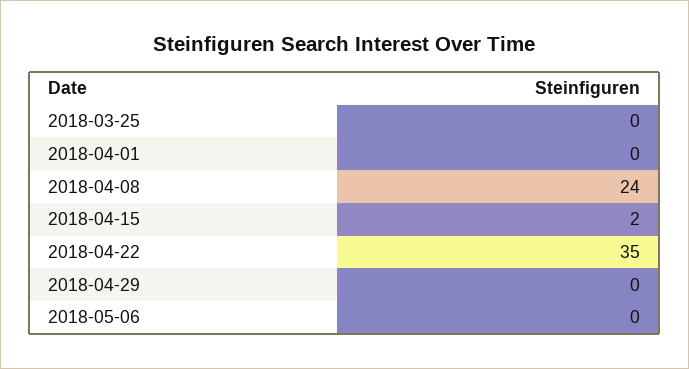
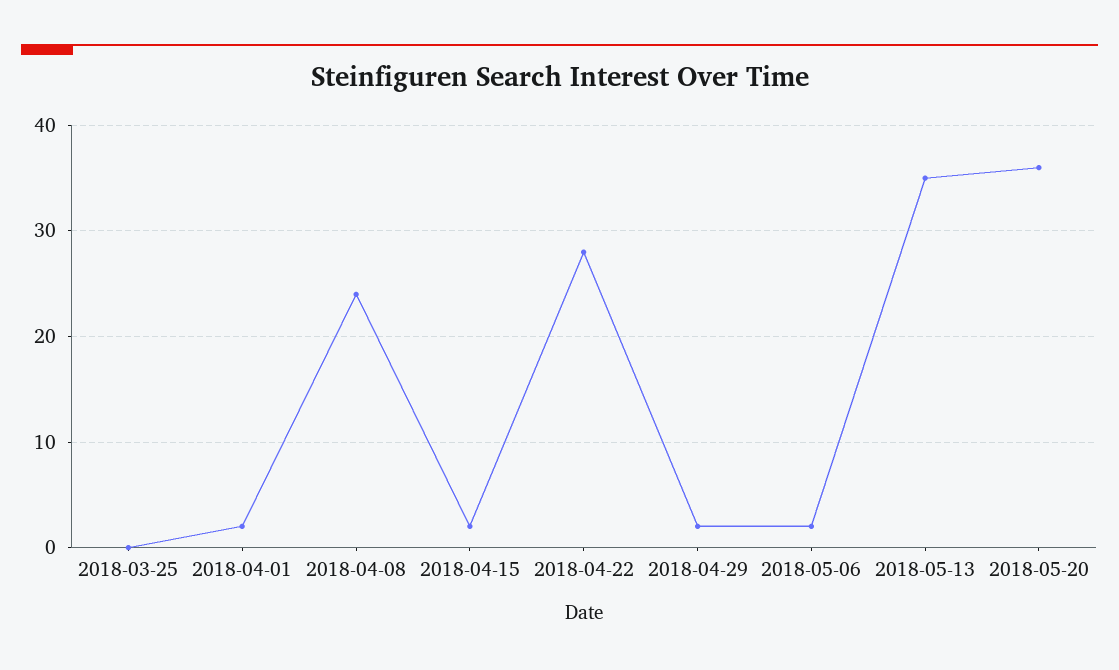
2018-04-01: 0 -> 2
2018-04-22: 35 -> 28
2018-04-29: 0 -> 2
2018-05-06: 0 -> 2
2018-05-13: none -> 35
2018-05-20: none -> 36

